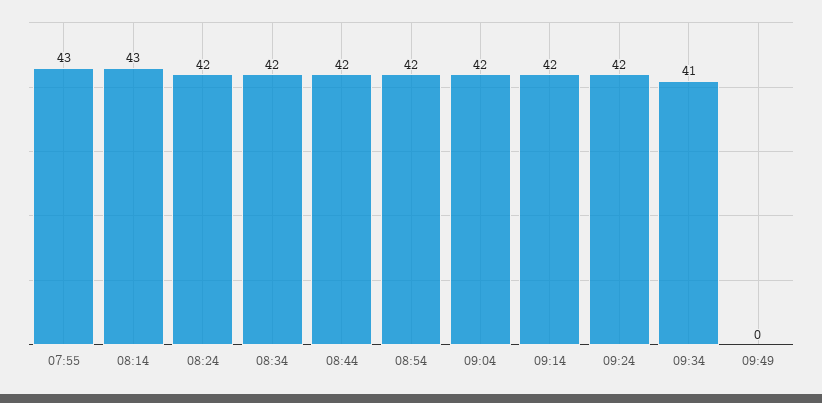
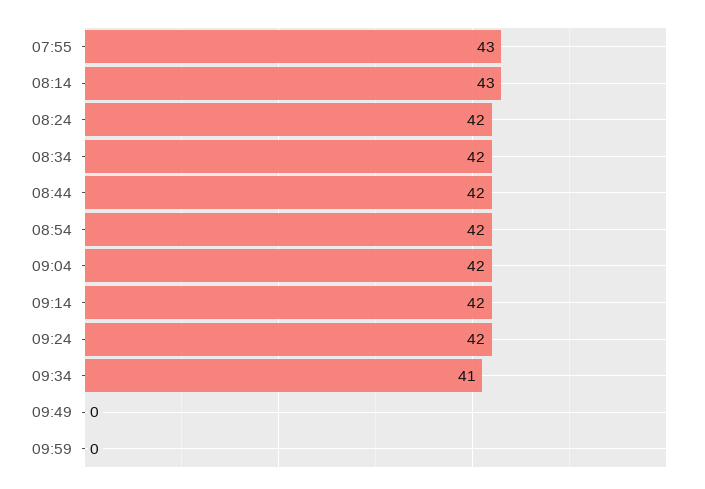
09:59: none -> 0

